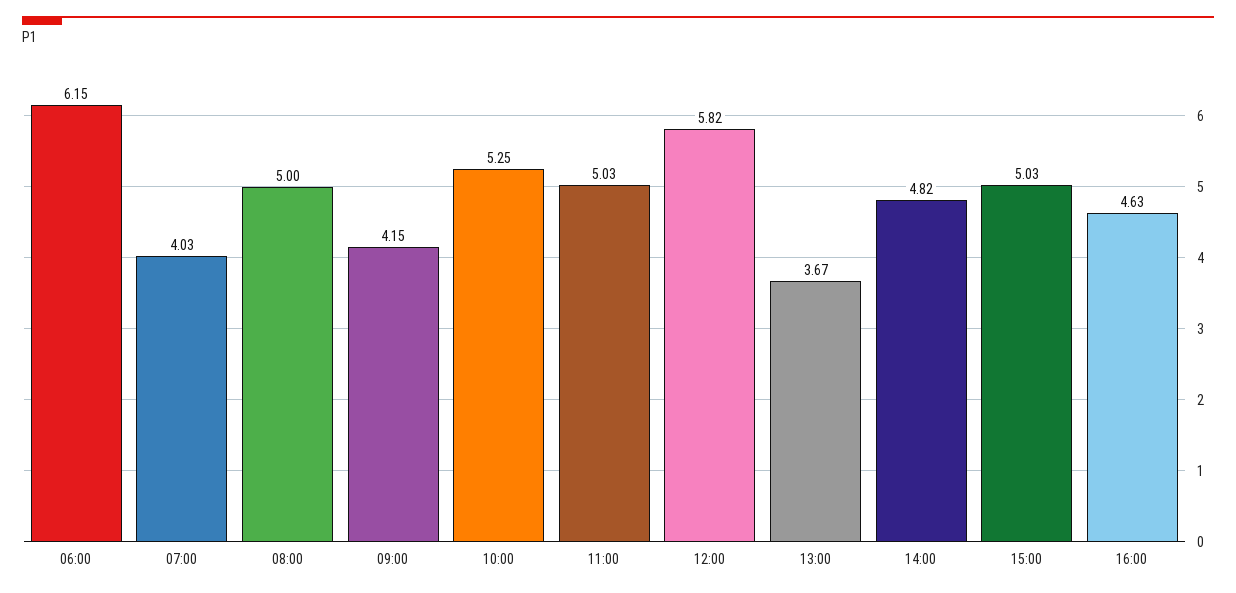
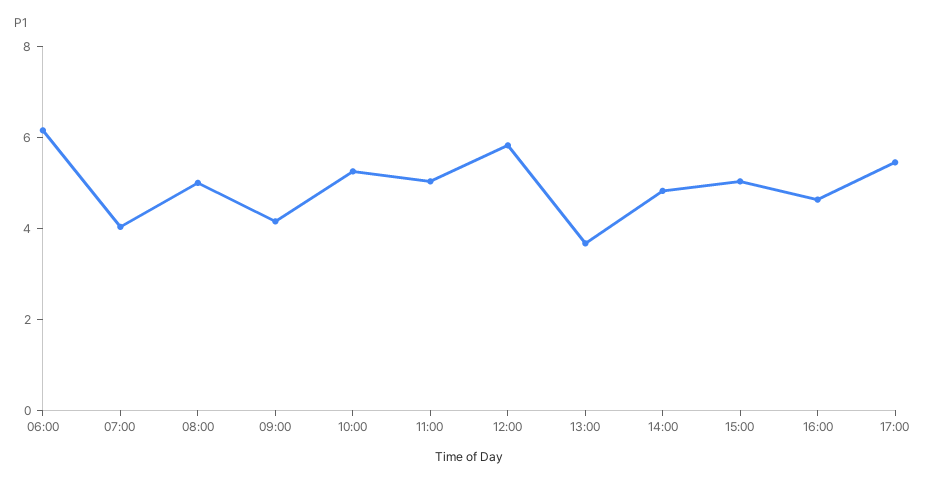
17:00: none -> 5.5

